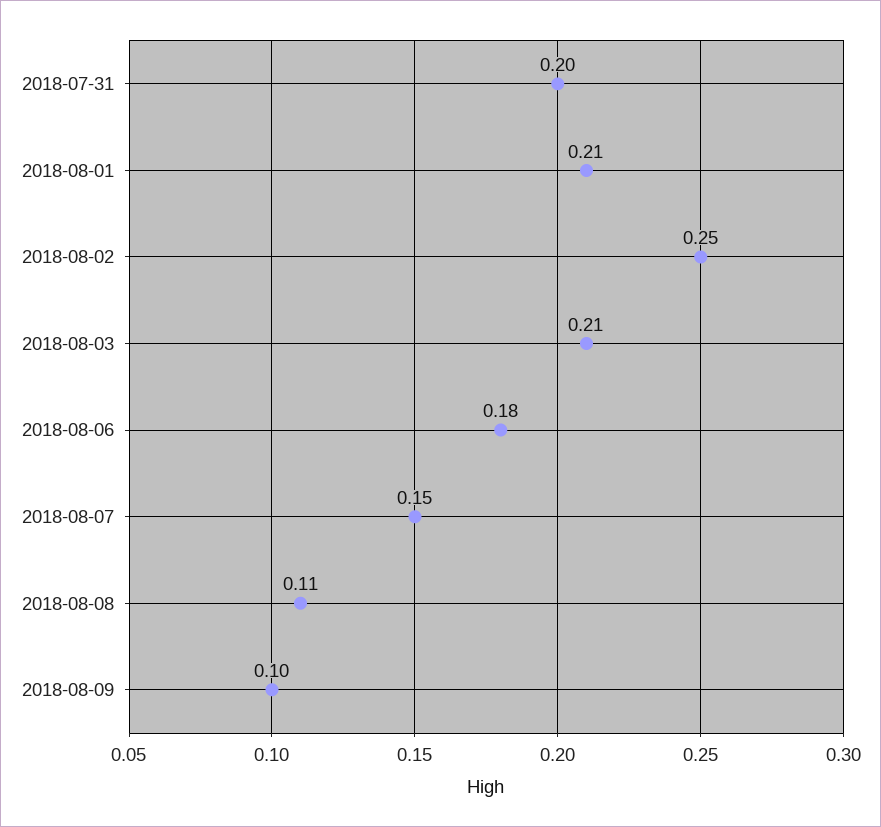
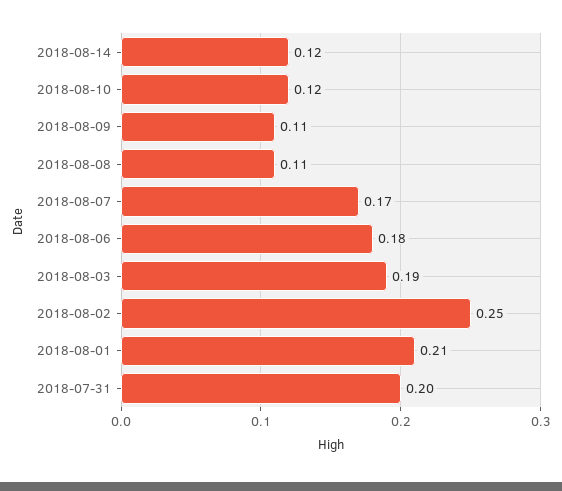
2018-08-03: 0.21 -> 0.19
2018-08-07: 0.15 -> 0.17
2018-08-09: 0.1 -> 0.11
2018-08-14: none -> 0.12
2018-08-10: none -> 0.12

